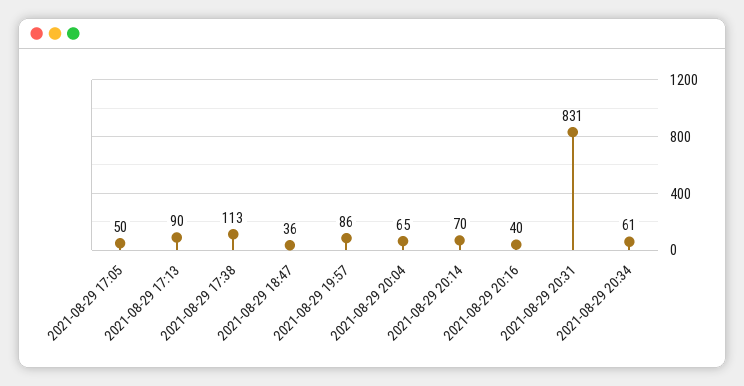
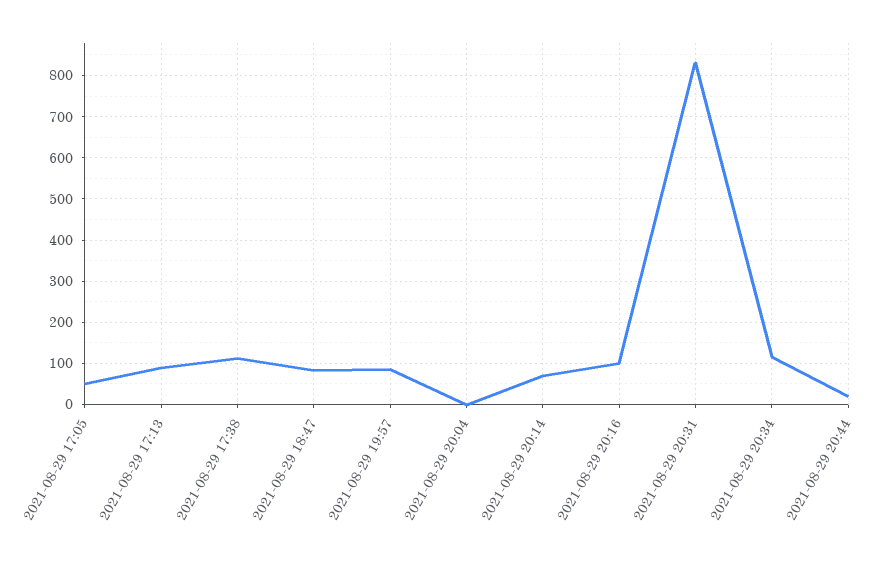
2021-08-29 18:47: 36 -> 80
2021-08-29 20:04: 65 -> 0
2021-08-29 20:16: 40 -> 100
2021-08-29 20:34: 61 -> 120
2021-08-29 20:44: none -> 20

